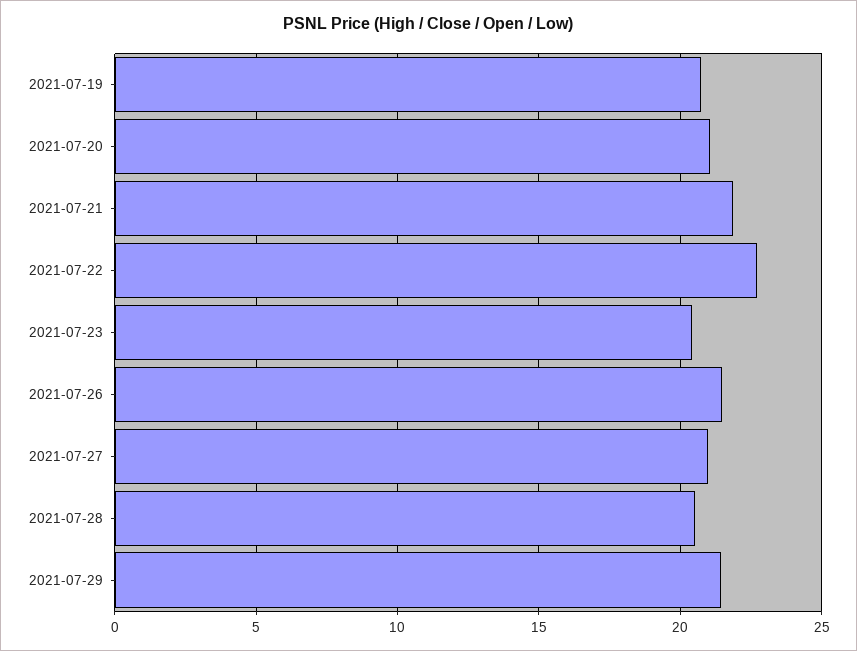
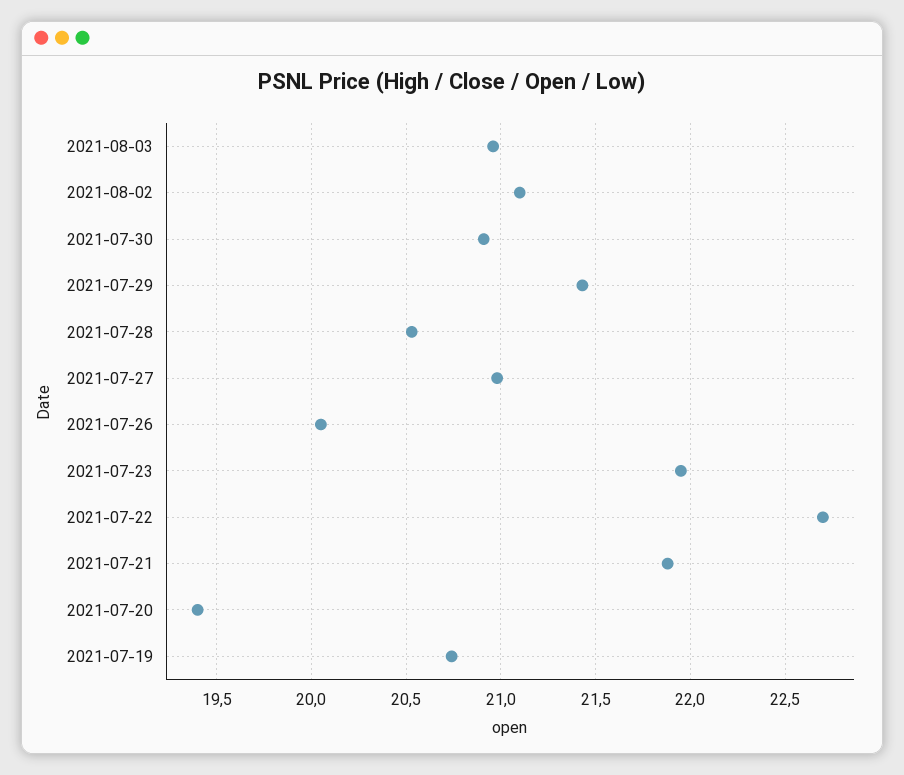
2021-07-20: 21 -> 19.4
2021-07-23: 20.5 -> 21.95
2021-07-26: 21.5 -> 20.05
2021-08-03: none -> 20.95
2021-08-02: none -> 21.1
2021-07-30: none -> 20.9

